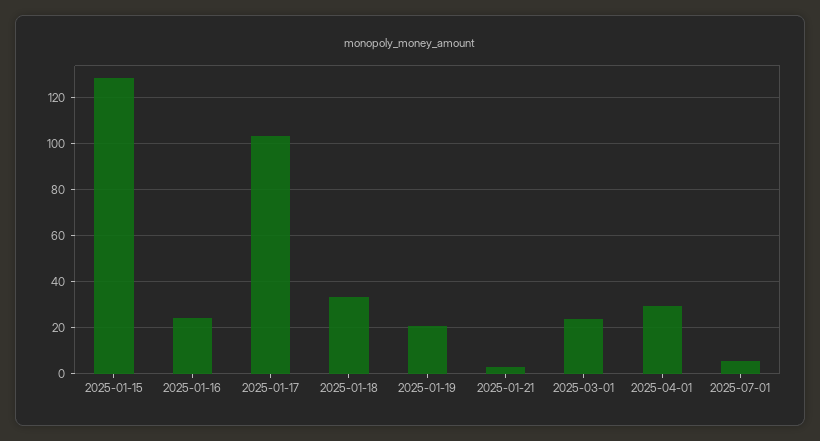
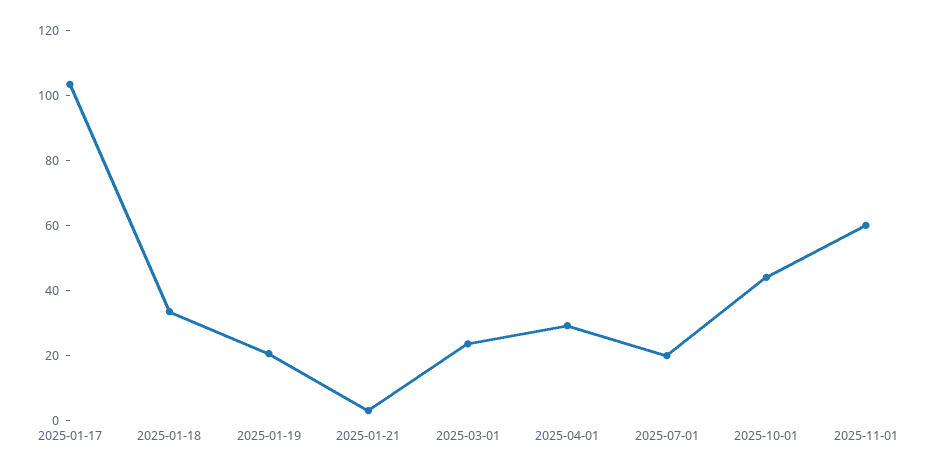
2025-01-15: 130 -> none
2025-01-16: 25 -> none
2025-07-01: 5 -> 20
2025-10-01: none -> 45
2025-11-01: none -> 60

